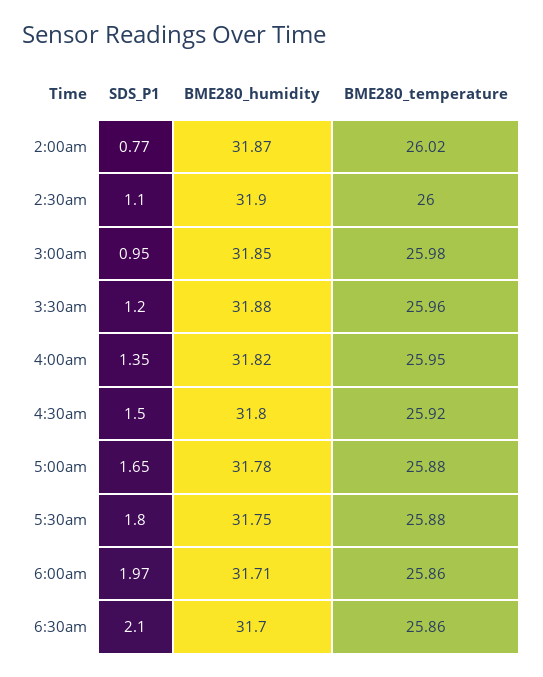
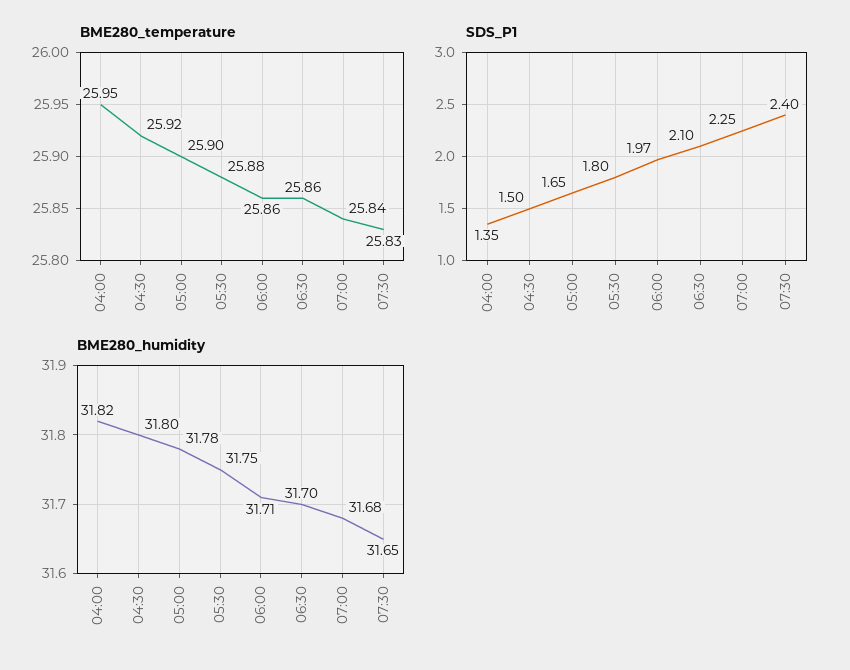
SDS_P1, 2:00am: 0.77 -> none
BME280_humidity, 2:00am: 31.87 -> none
BME280_temperature, 2:00am: 26.02 -> none
SDS_P1, 2:30am: 1.1 -> none
BME280_humidity, 2:30am: 31.9 -> none
BME280_temperature, 2:30am: 26 -> none
SDS_P1, 3:00am: 0.95 -> none
BME280_humidity, 3:00am: 31.85 -> none
BME280_temperature, 3:00am: 25.98 -> none
SDS_P1, 3:30am: 1.2 -> none
BME280_humidity, 3:30am: 31.88 -> none
BME280_temperature, 3:30am: 25.96 -> none
BME280_temperature, 5:00am: 25.88 -> 25.9
BME280_temperature, 07:00: none -> 25.84
BME280_temperature, 07:30: none -> 25.83
SDS_P1, 07:00: none -> 2.25
SDS_P1, 07:30: none -> 2.4
BME280_humidity, 07:00: none -> 31.68
BME280_humidity, 07:30: none -> 31.65

